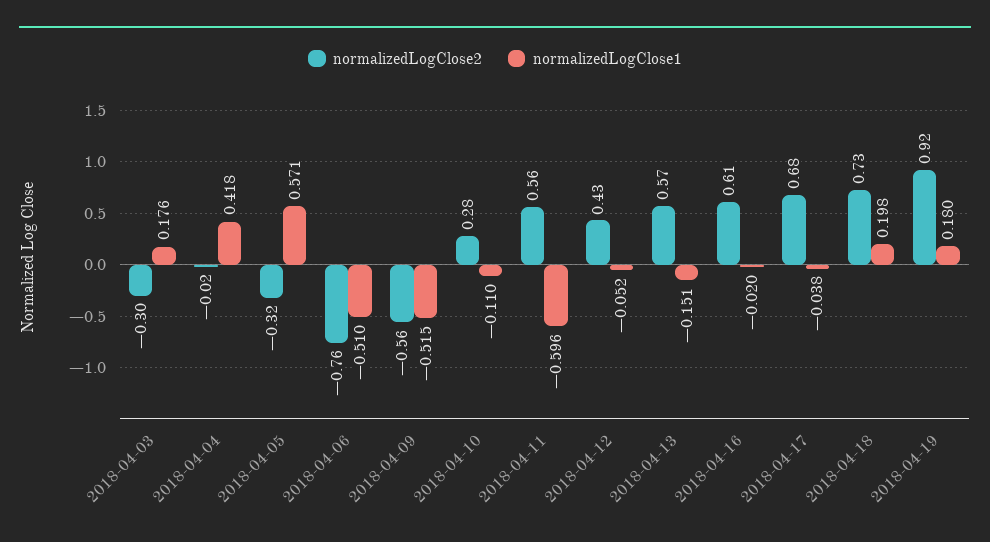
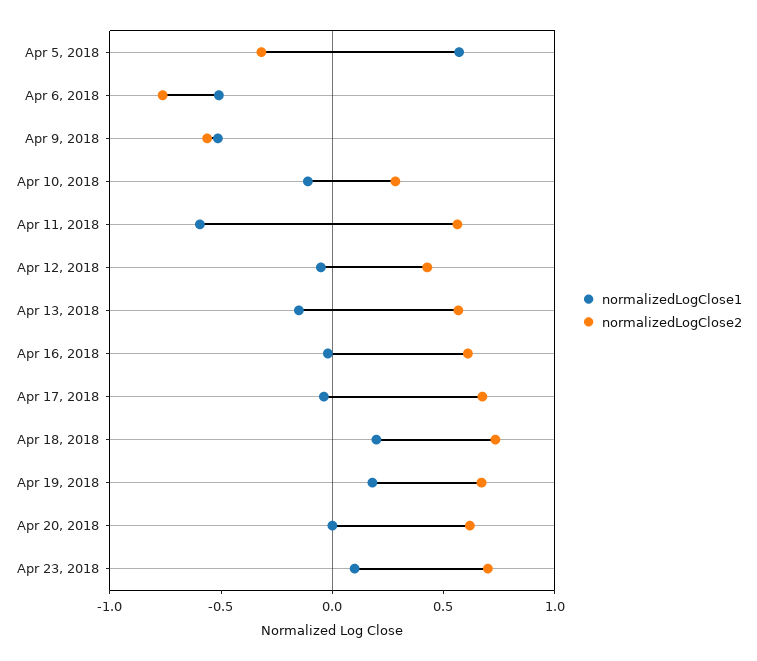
normalizedLogClose2, 2018-04-03: -0.3 -> none
normalizedLogClose1, 2018-04-03: 0.176 -> none
normalizedLogClose2, 2018-04-04: -0.02 -> none
normalizedLogClose1, 2018-04-04: 0.418 -> none
normalizedLogClose2, 2018-04-19: 0.92 -> 0.7
normalizedLogClose1, Apr 20, 2018: none -> 0
normalizedLogClose2, Apr 20, 2018: none -> 0.6
normalizedLogClose1, Apr 23, 2018: none -> 0.1
normalizedLogClose2, Apr 23, 2018: none -> 0.7

